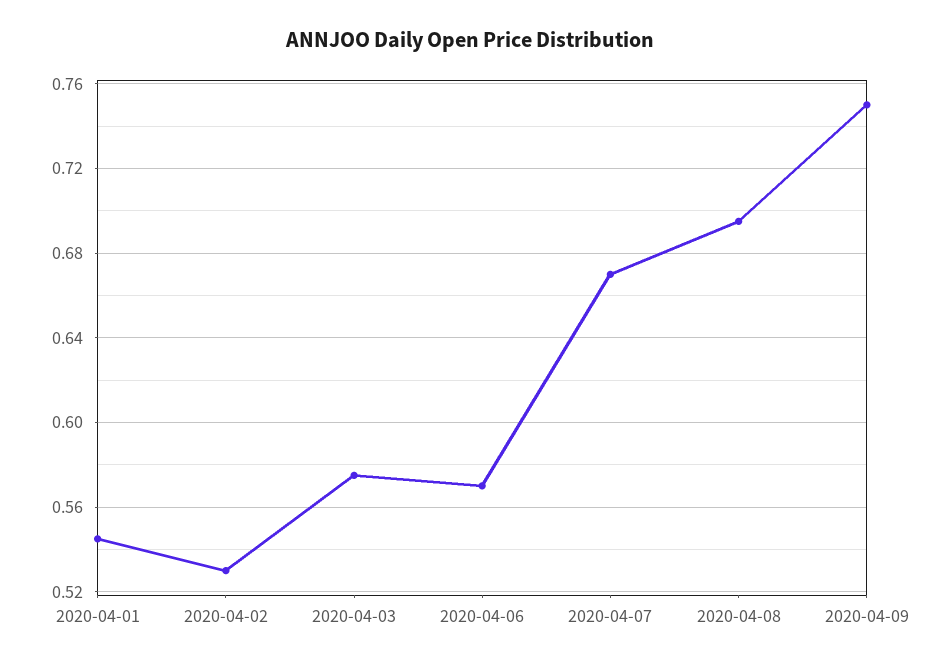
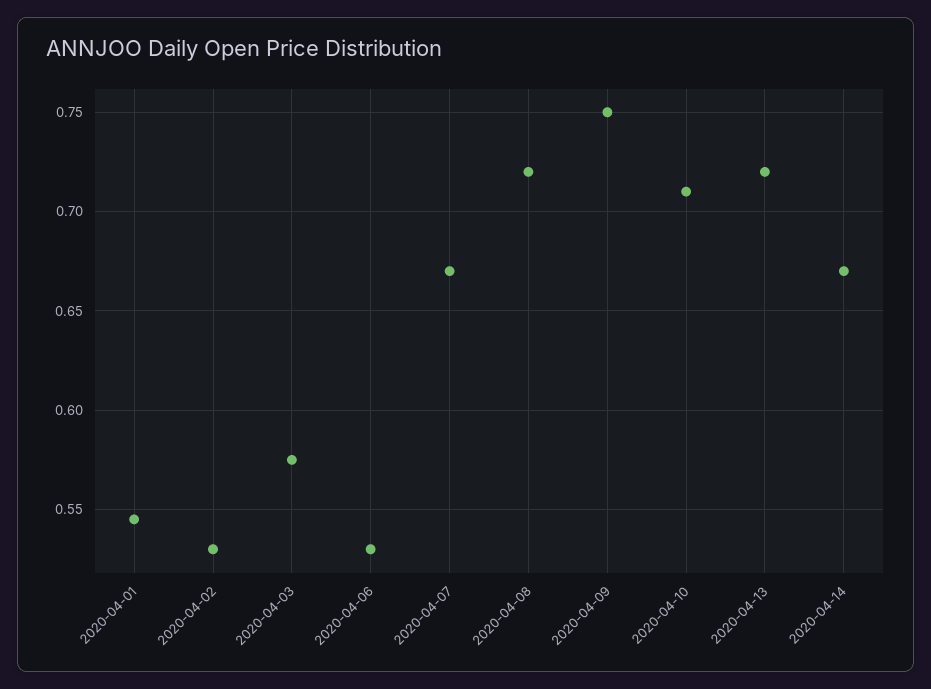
2020-04-06: 0.57 -> 0.53
2020-04-08: 0.695 -> 0.72
2020-04-10: none -> 0.71
2020-04-13: none -> 0.72
2020-04-14: none -> 0.67

